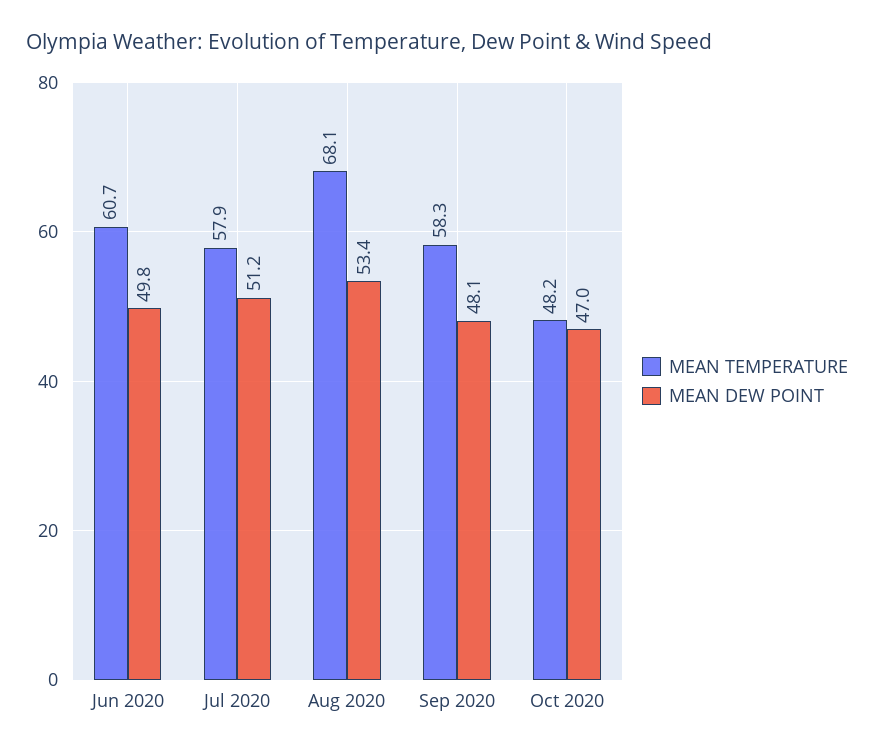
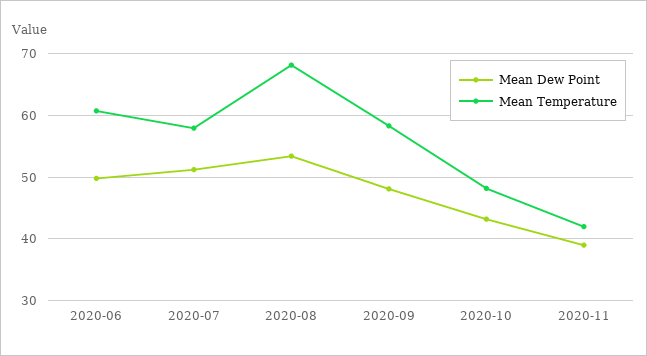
MEAN DEW POINT, Oct 2020: 47 -> 43
MEAN DEW POINT, 2020-11: none -> 39
MEAN TEMPERATURE, 2020-11: none -> 42

